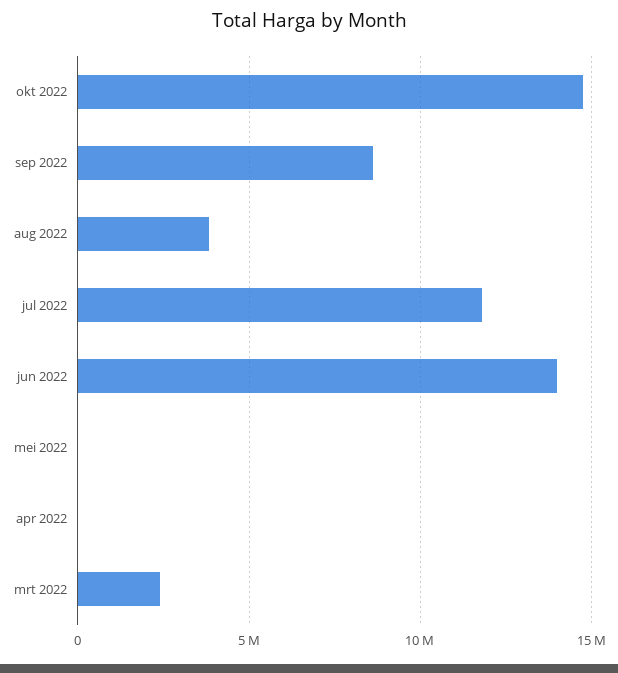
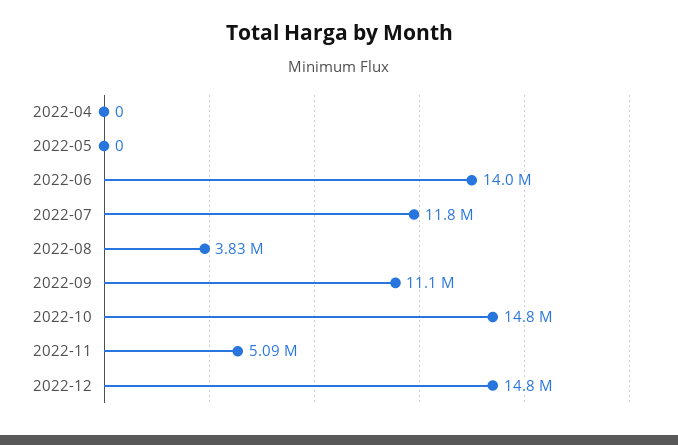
sep 2022: 8500000 -> 11100000
mrt 2022: 2500000 -> none
2022-11: none -> 5090000
2022-12: none -> 14800000

